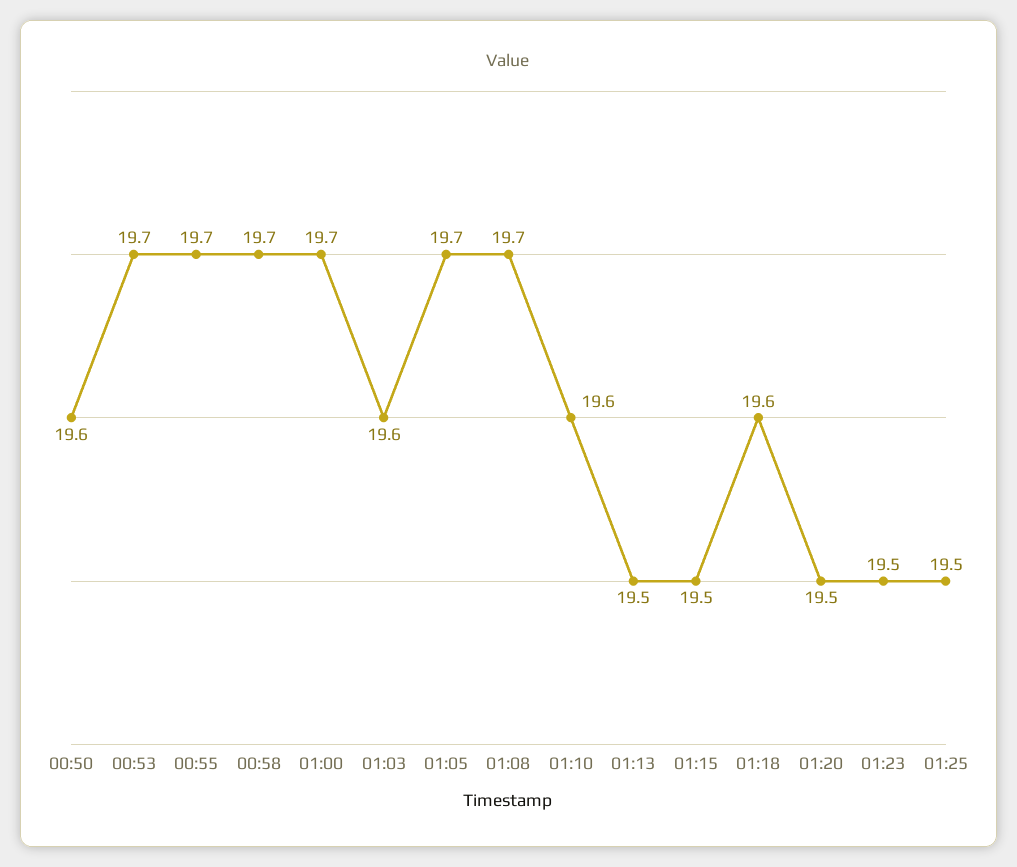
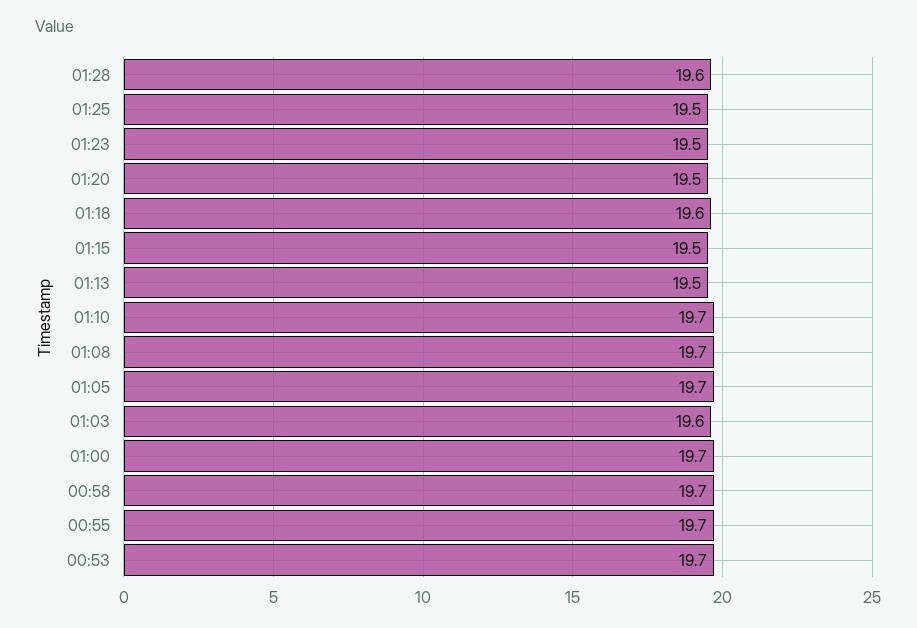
00:50: 19.6 -> none
01:10: 19.6 -> 19.7
01:28: none -> 19.6

